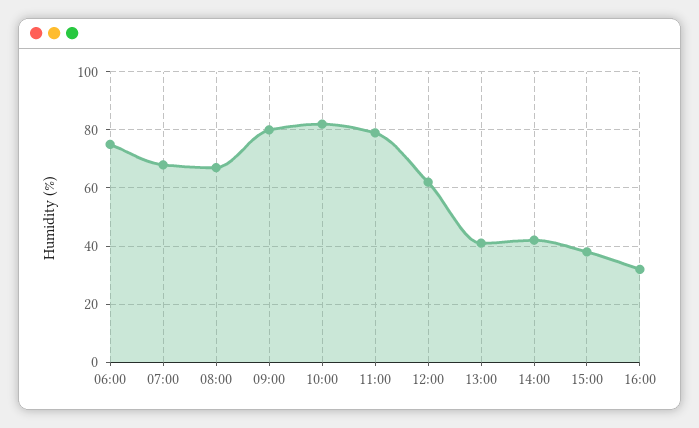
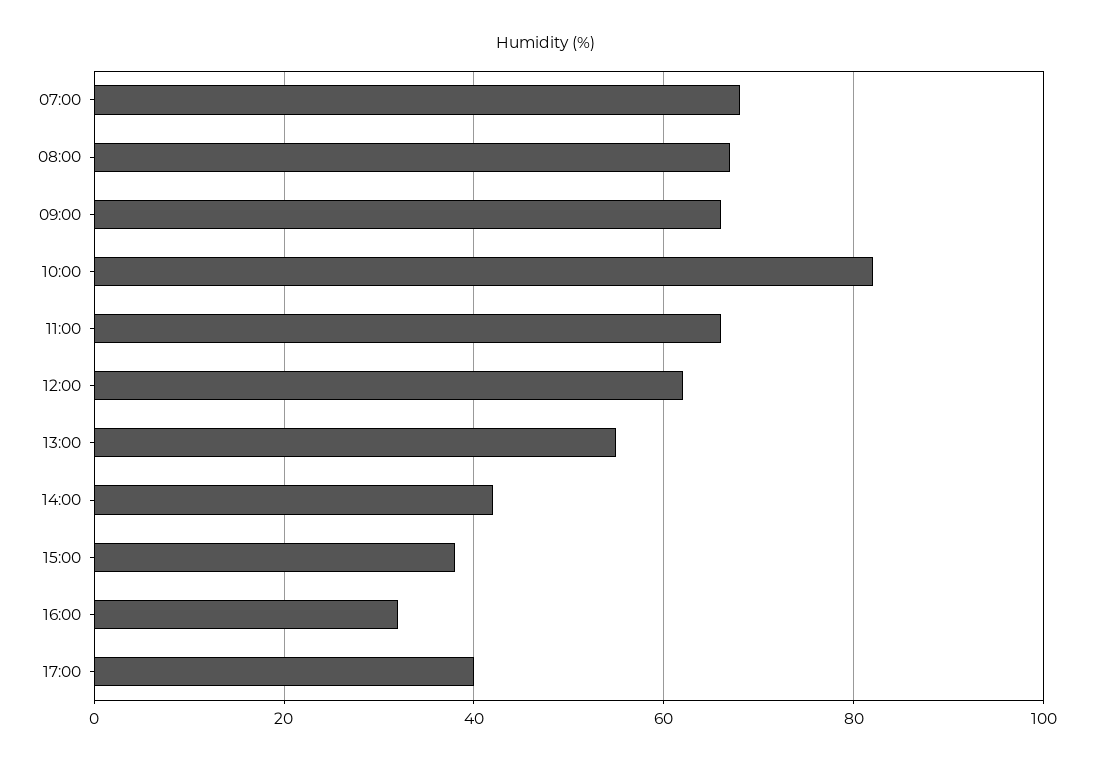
06:00: 75 -> none
09:00: 80 -> 65
11:00: 80 -> 65
13:00: 40 -> 55
17:00: none -> 40

